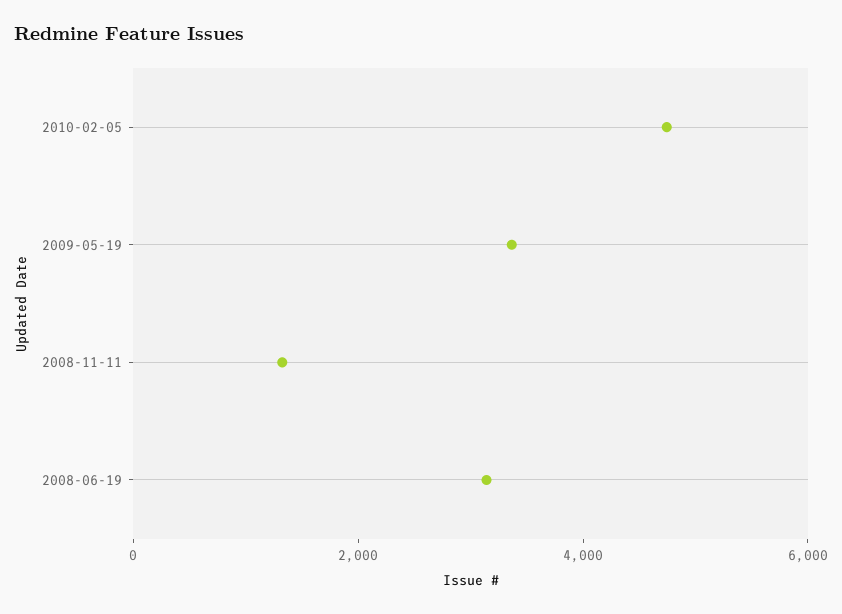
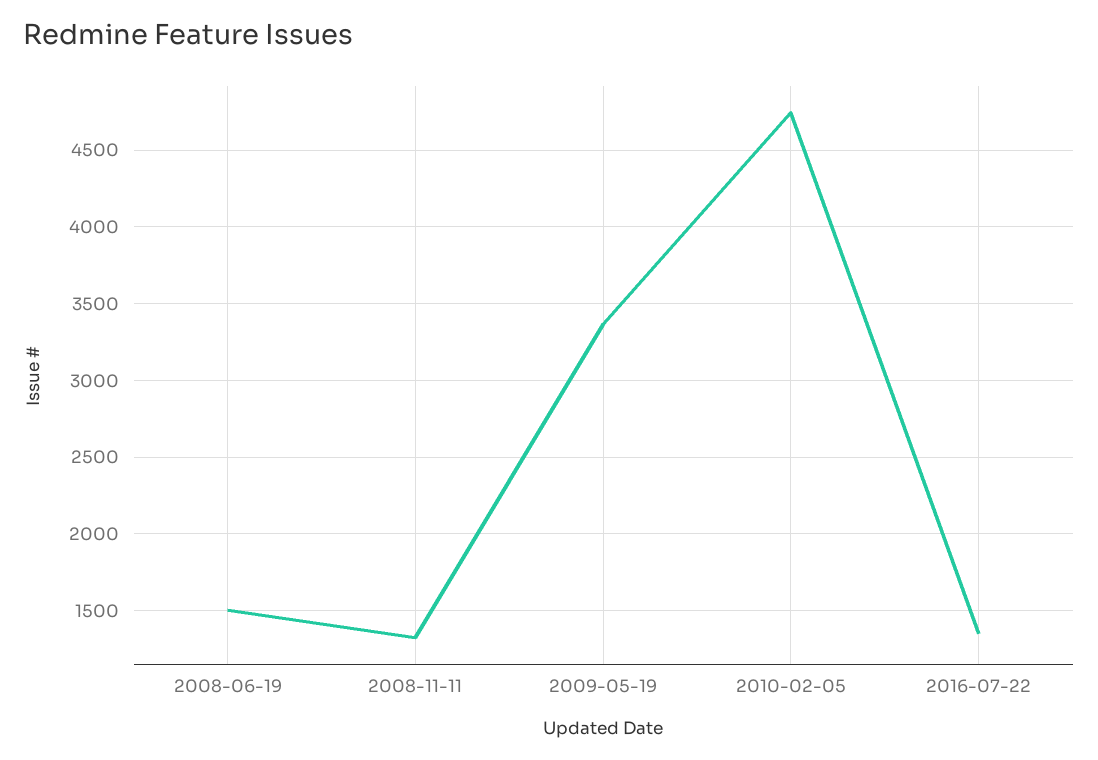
2008-06-19: 3000 -> 1500
2016-07-22: none -> 1350

